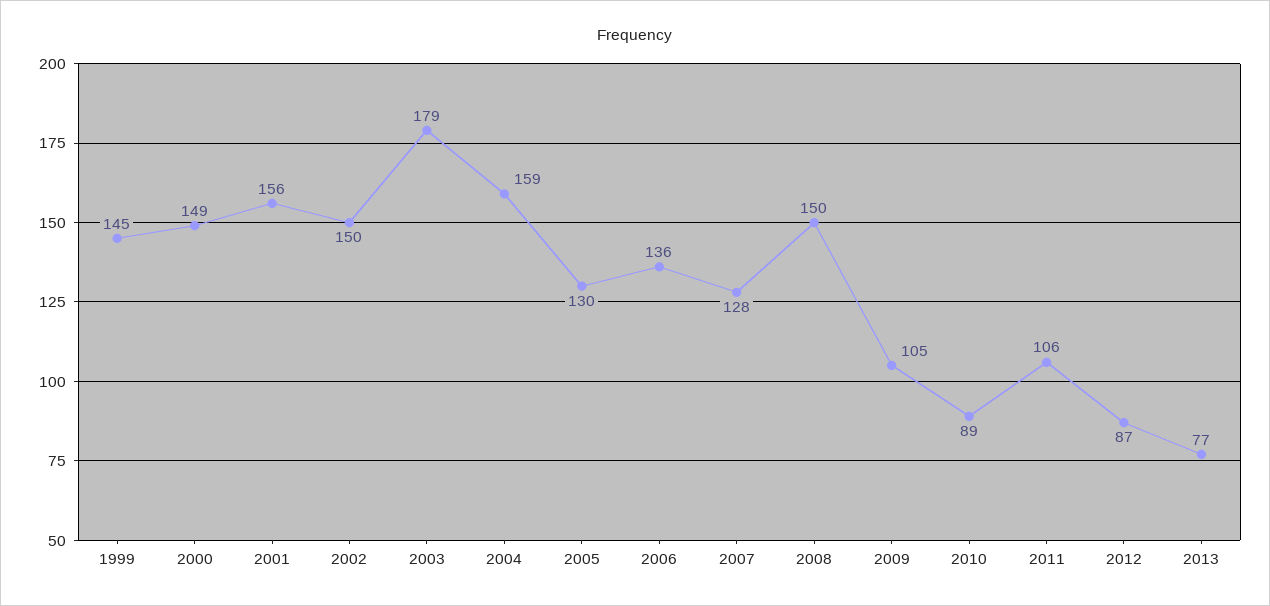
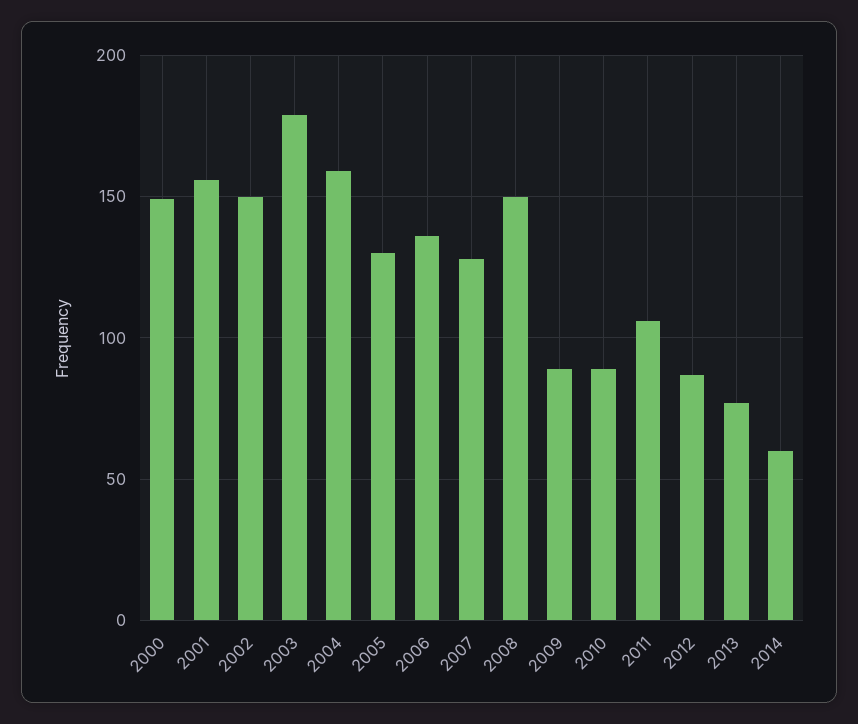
1999: 145 -> none
2009: 105 -> 90
2014: none -> 60

